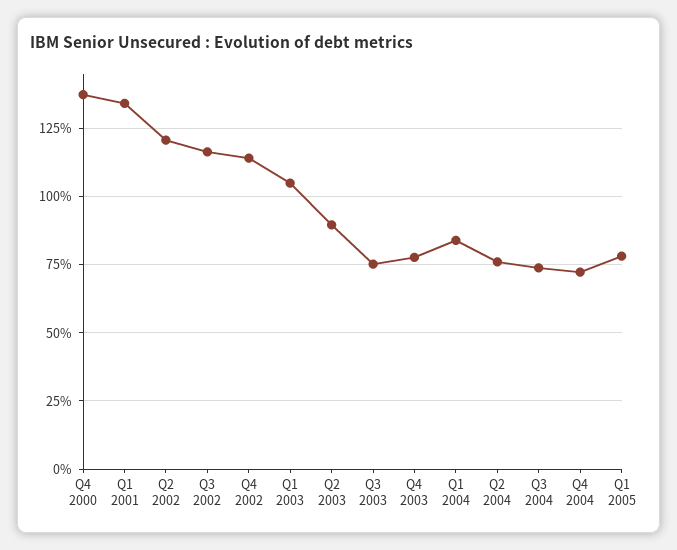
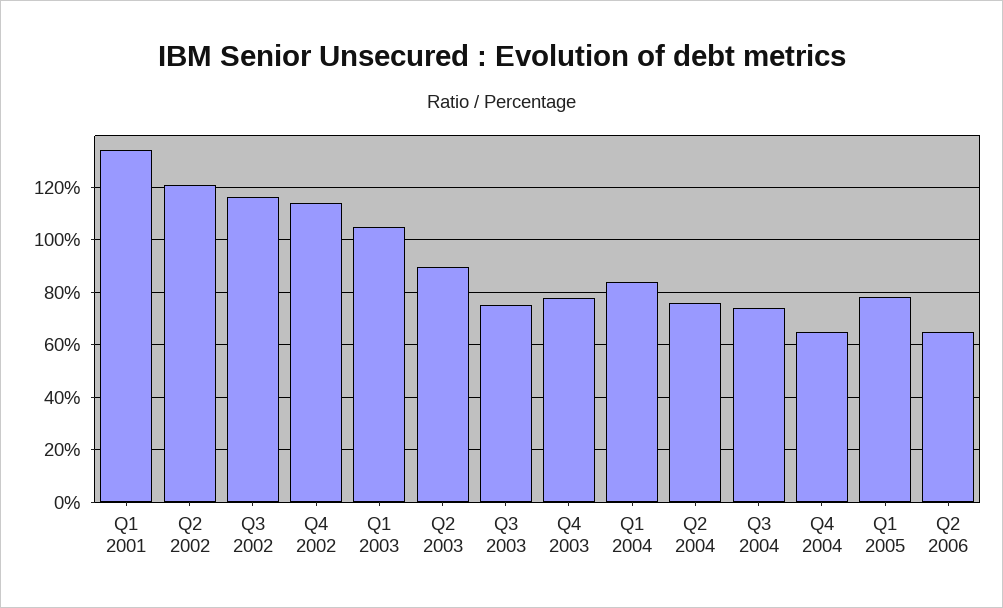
Q4 2000: 137.5 -> none
Q4 2004: 72.5 -> 65
Q2 2006: none -> 65

